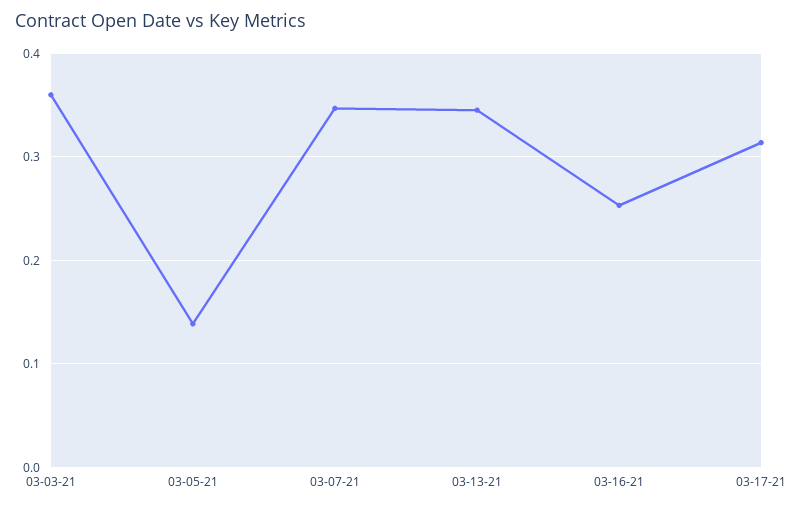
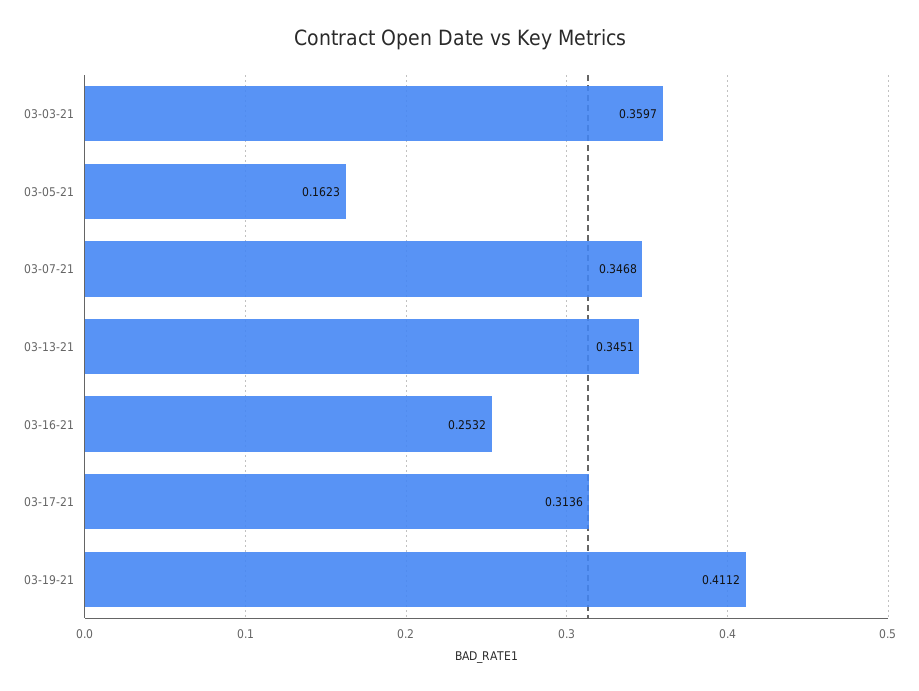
03-05-21: 0.14 -> 0.1623
03-19-21: none -> 0.4112

